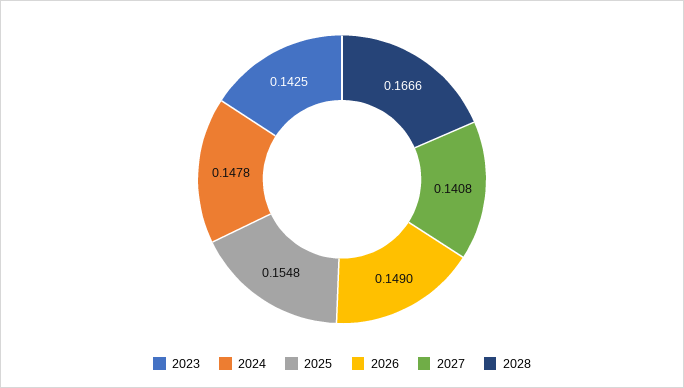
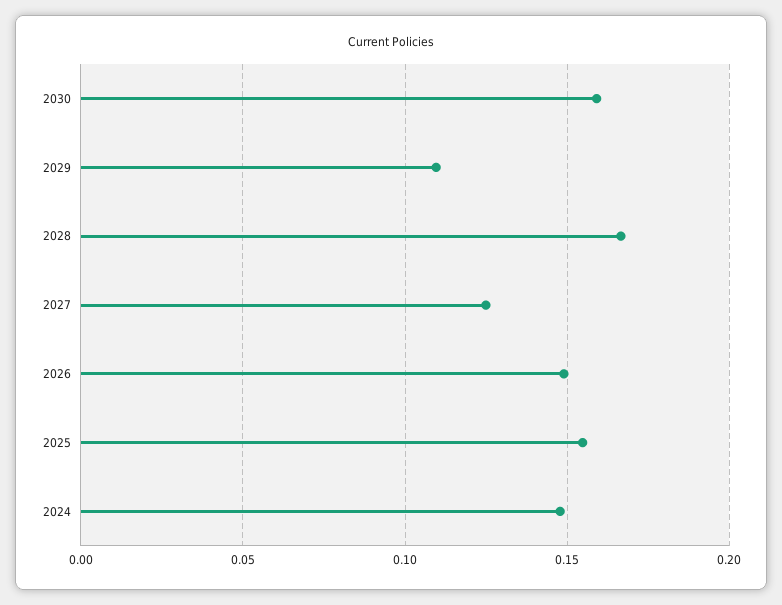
2023: 0.1425 -> none
2027: 0.1408 -> 0.125
2030: none -> 0.16
2029: none -> 0.11

